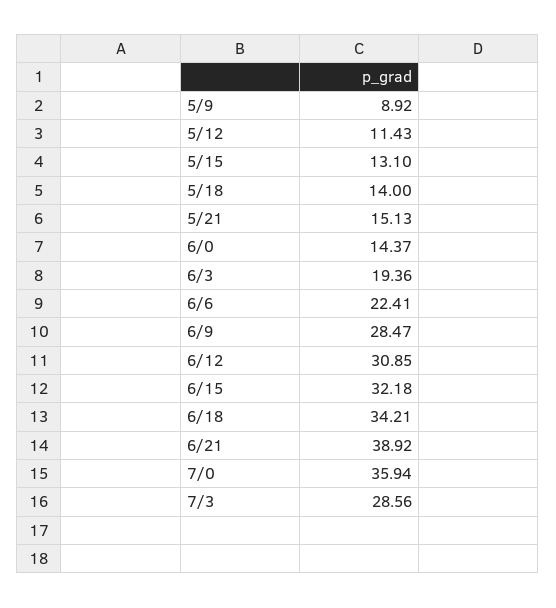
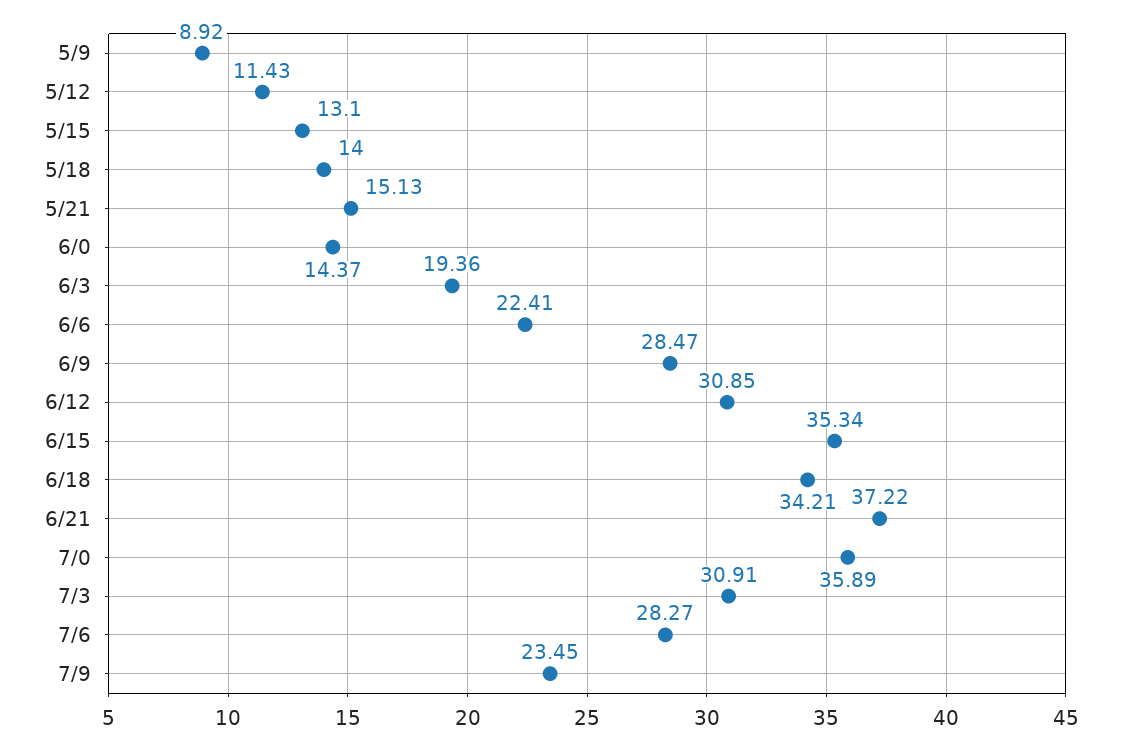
6/15: 32.18 -> 35.34
6/21: 38.92 -> 37.22
7/0: 35.94 -> 35.89
7/3: 28.56 -> 30.91
7/6: none -> 28.27
7/9: none -> 23.45

